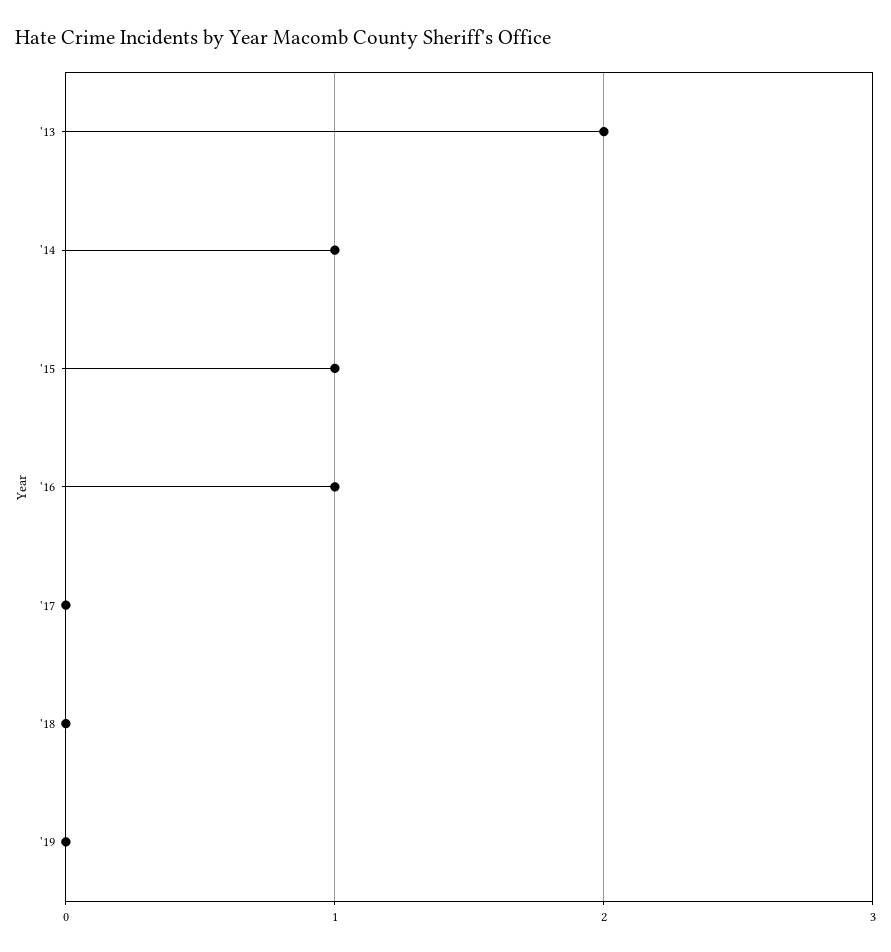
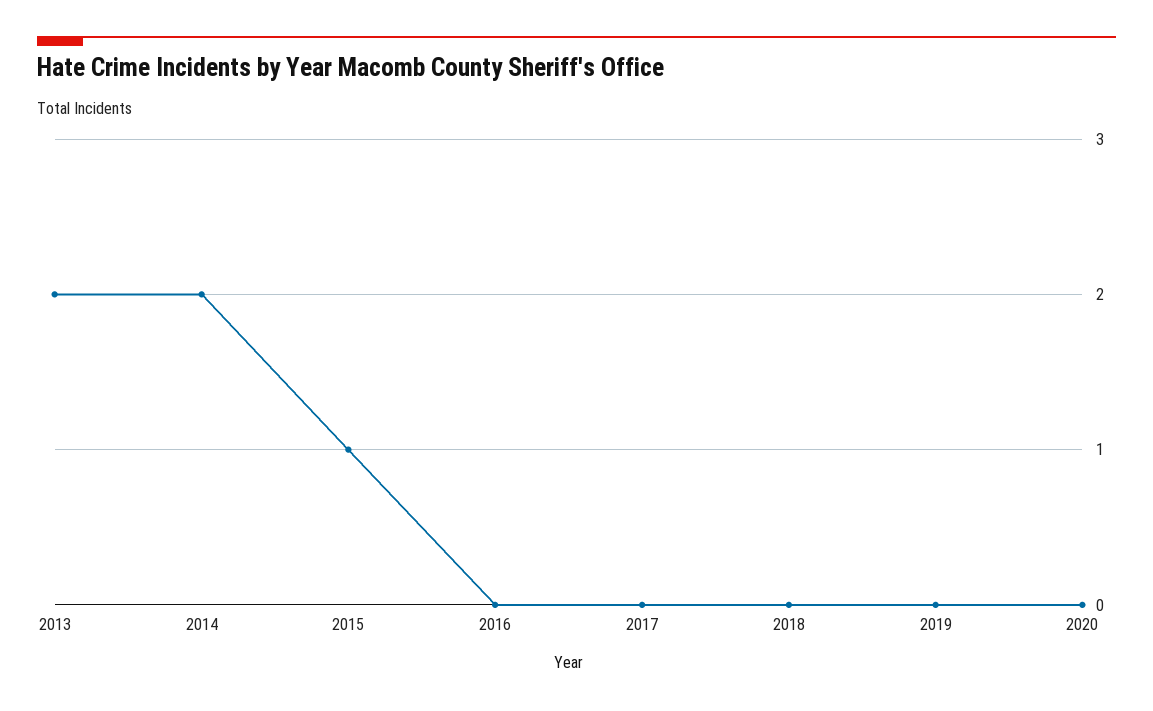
'14: 1 -> 2
'16: 1 -> 0
2020: none -> 0

